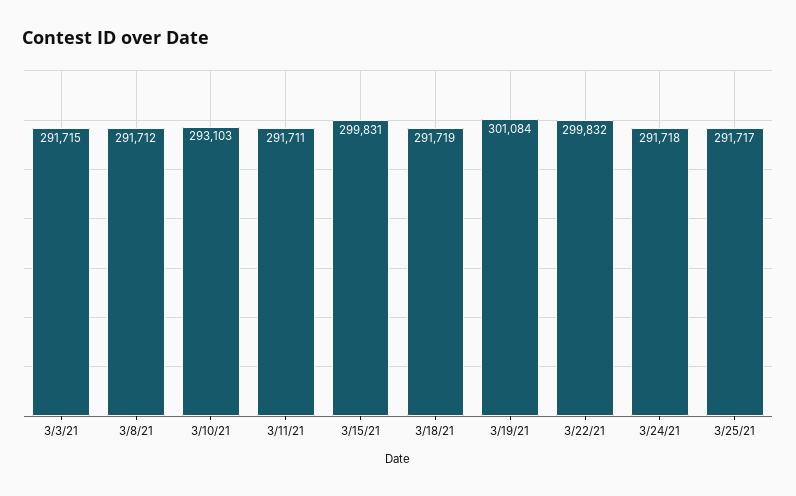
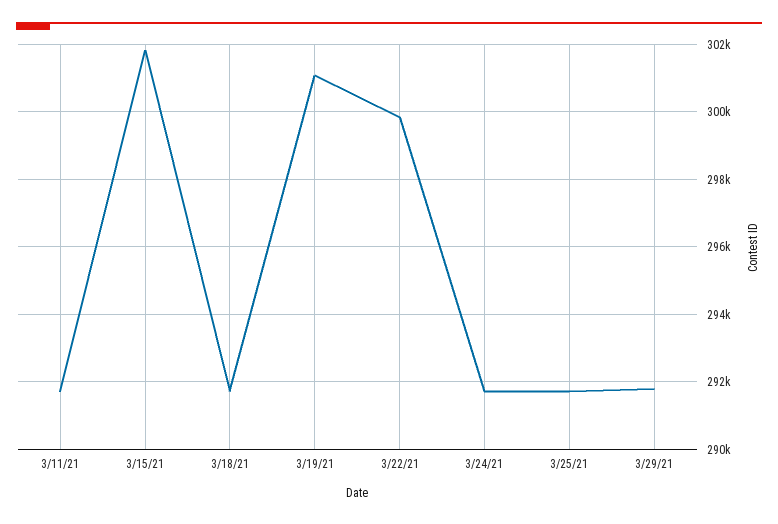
3/3/21: 291715 -> none
3/8/21: 291712 -> none
3/10/21: 293103 -> none
3/15/21: 299831 -> 301800
3/29/21: none -> 291800

